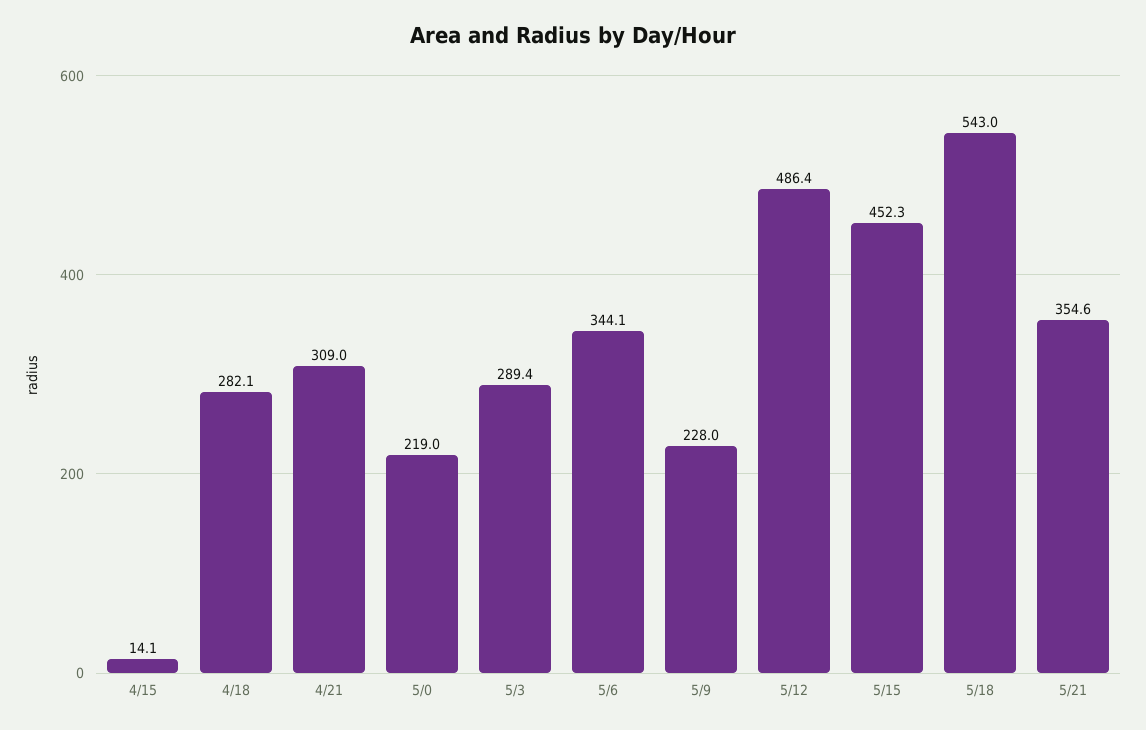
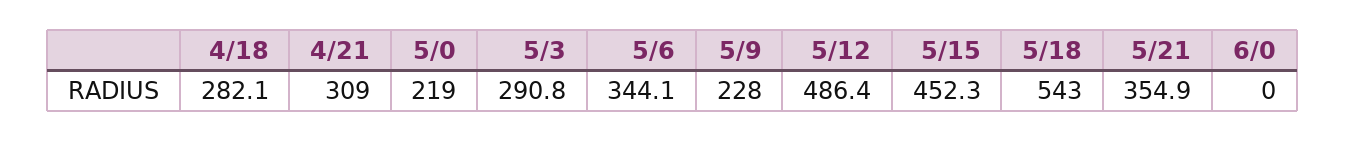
4/15: 14.1 -> none
5/3: 289.4 -> 290.8
5/21: 354.6 -> 354.9
6/0: none -> 0

